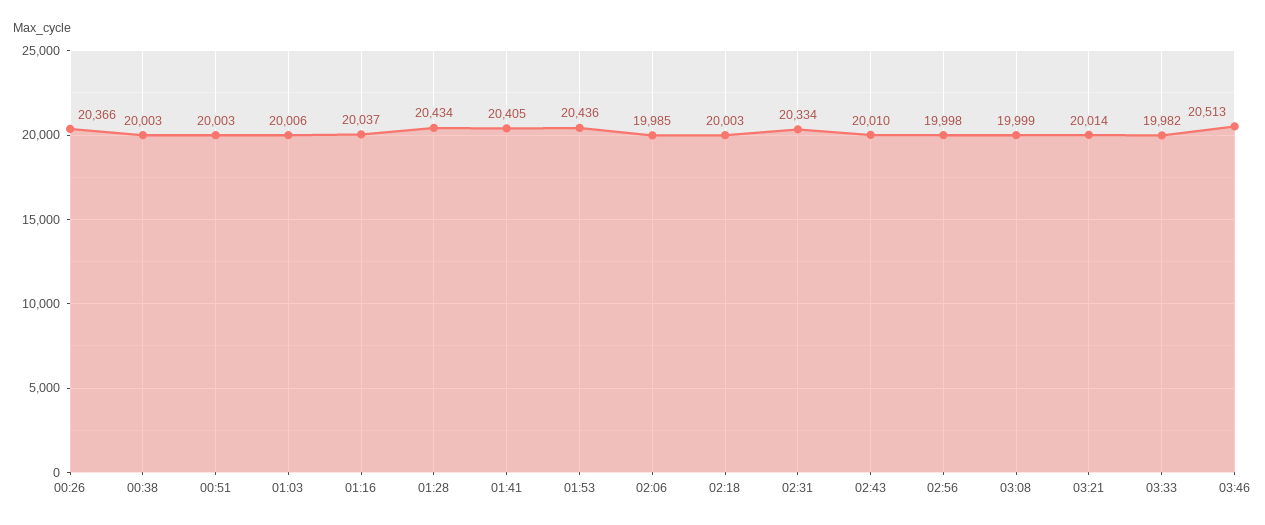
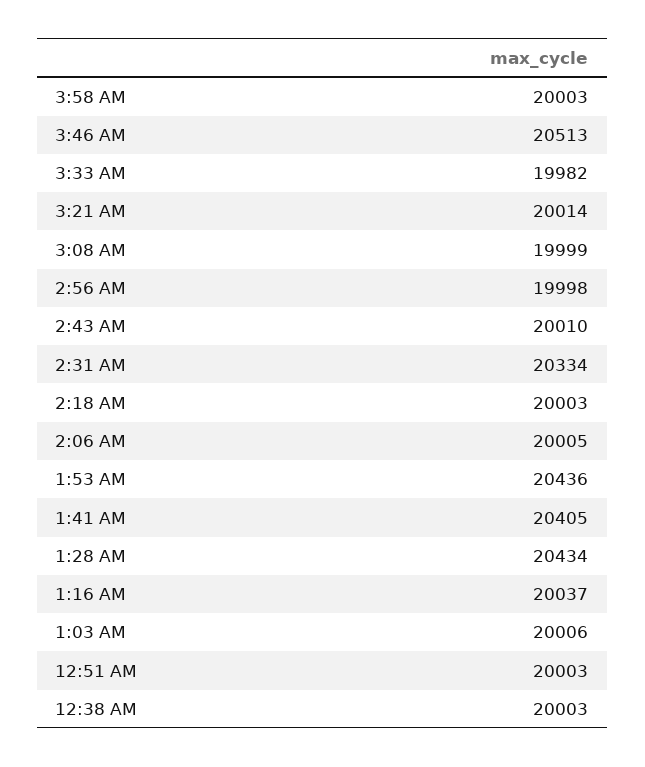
00:26: 20366 -> none
02:06: 19985 -> 20005
3:58 AM: none -> 20003

